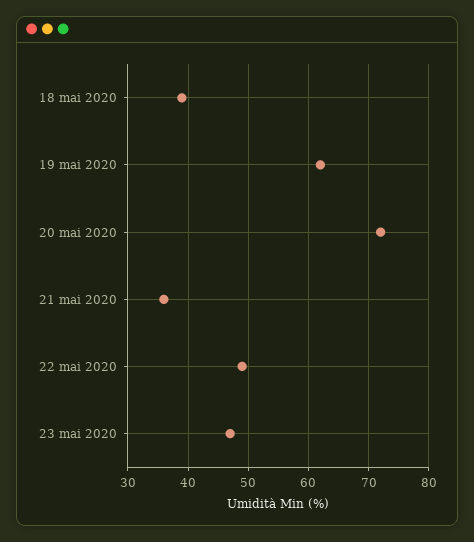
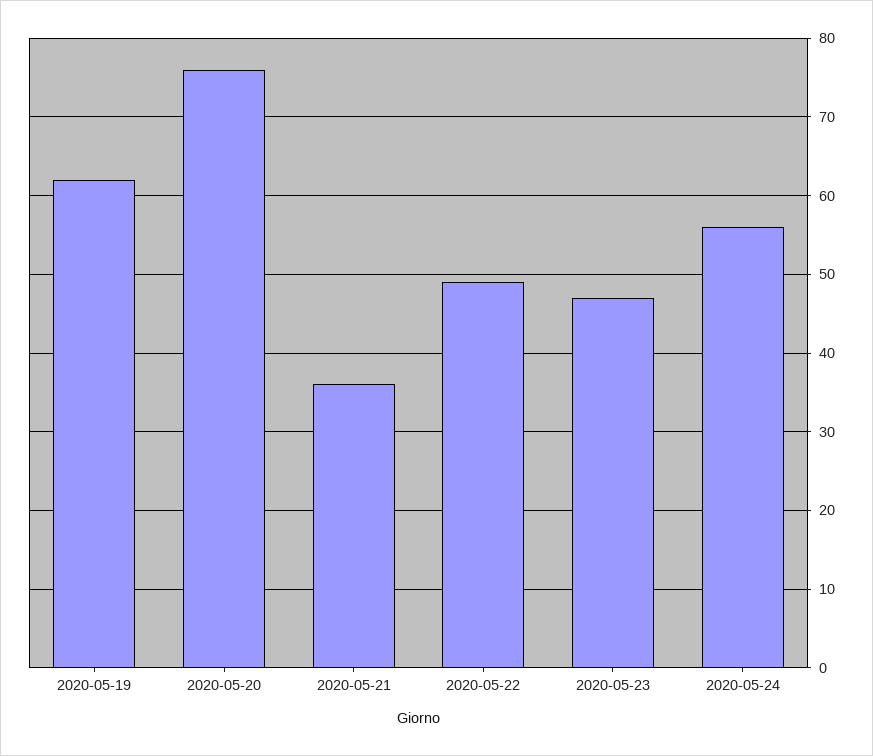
18 mai 2020: 39 -> none
20 mai 2020: 72 -> 76
2020-05-24: none -> 56

